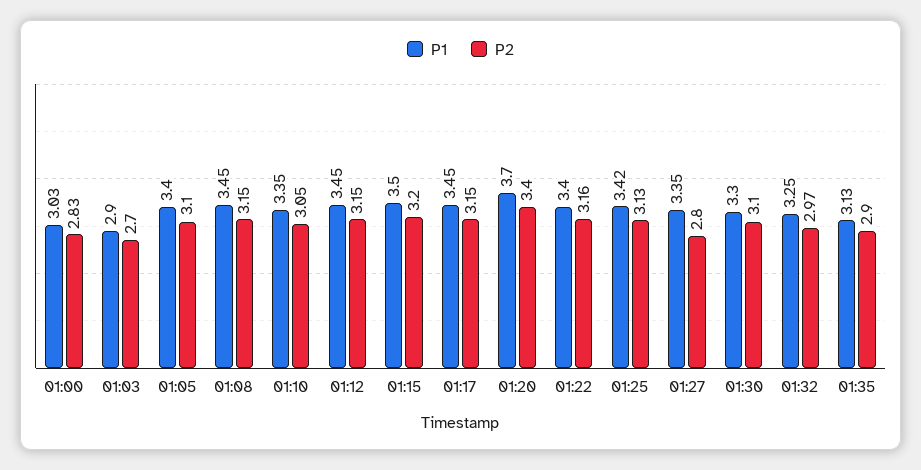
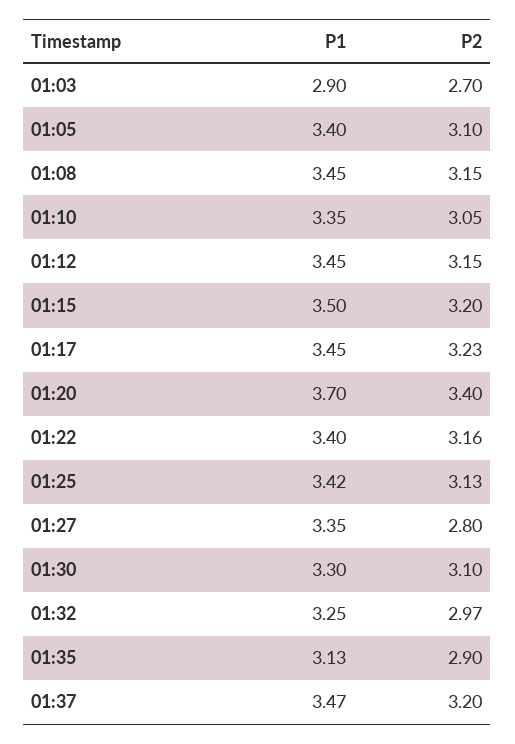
P1, 01:00: 3.03 -> none
P2, 01:00: 2.83 -> none
P2, 01:17: 3.15 -> 3.23
P1, 01:37: none -> 3.47
P2, 01:37: none -> 3.2

